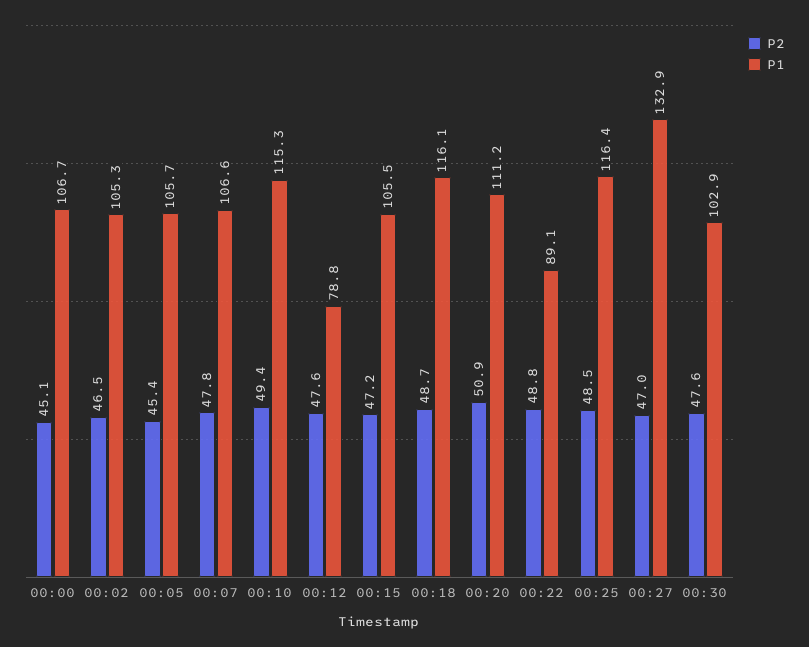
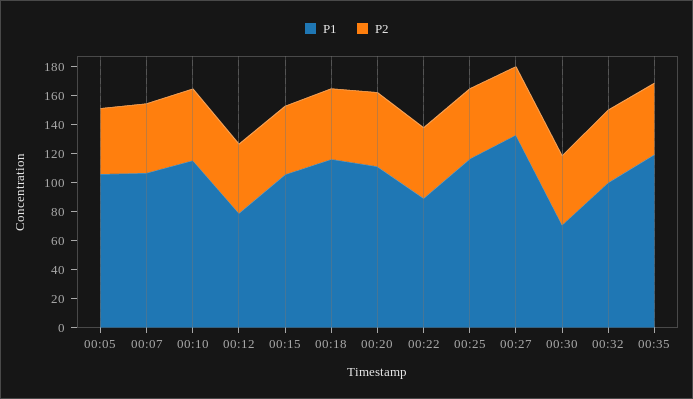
P2, 00:00: 45.1 -> none
P1, 00:00: 106.7 -> none
P2, 00:02: 46.5 -> none
P1, 00:02: 105.3 -> none
P1, 00:30: 102.9 -> 70
P1, 00:32: none -> 100
P2, 00:32: none -> 50
P1, 00:35: none -> 120
P2, 00:35: none -> 50

